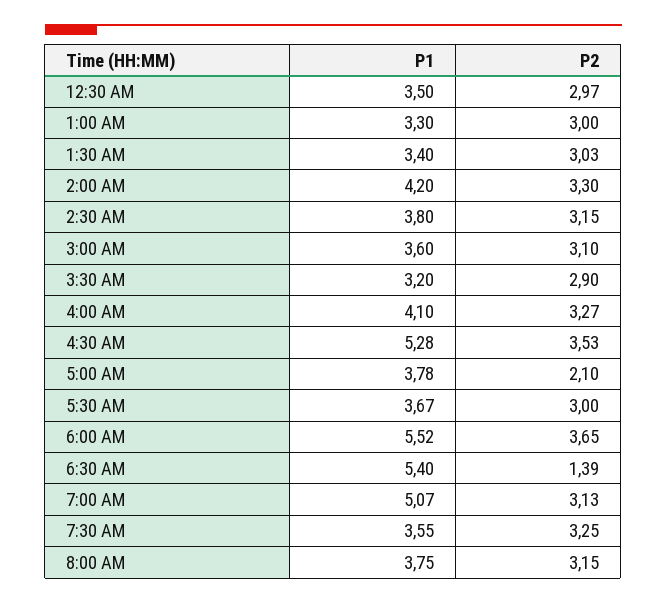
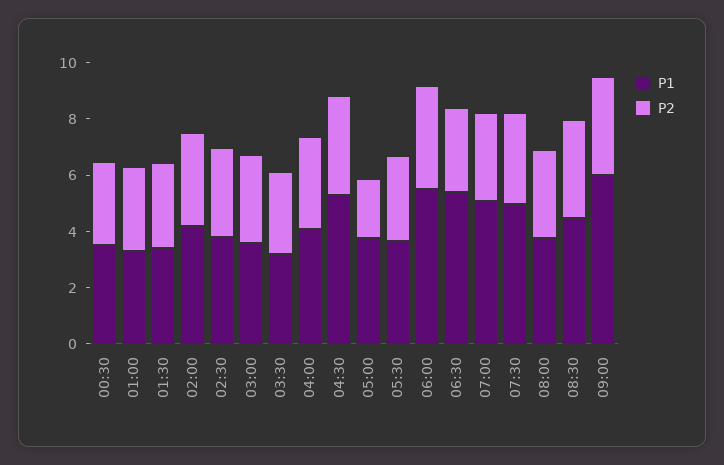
P2, 6:30 AM: 1.39 -> 3
P1, 7:30 AM: 3.55 -> 5
P1, 08:30: none -> 4.5
P2, 08:30: none -> 3.5
P1, 09:00: none -> 6
P2, 09:00: none -> 3.5

